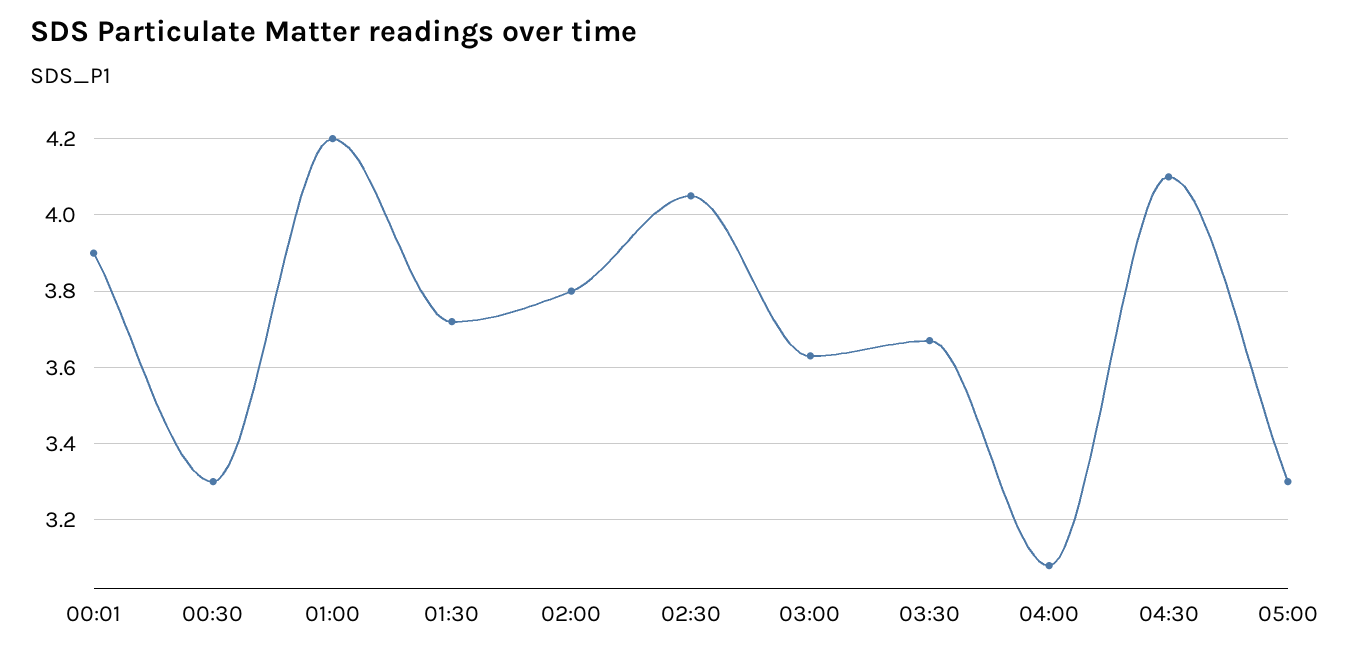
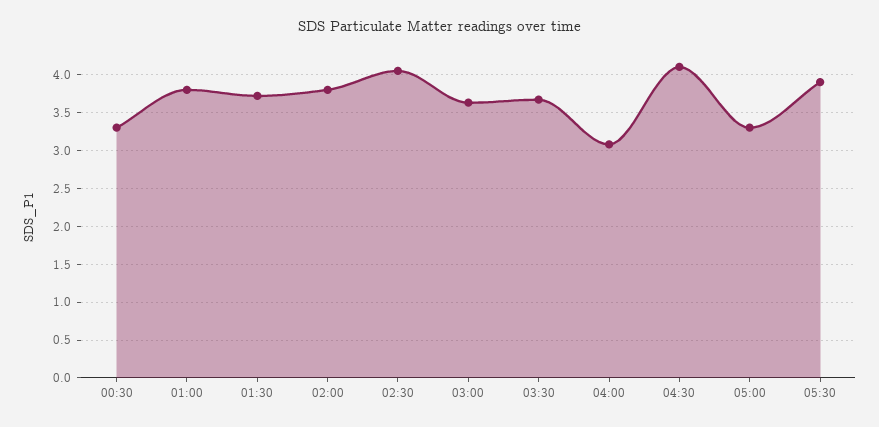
00:01: 3.9 -> none
01:00: 4.2 -> 3.8
05:30: none -> 3.9

